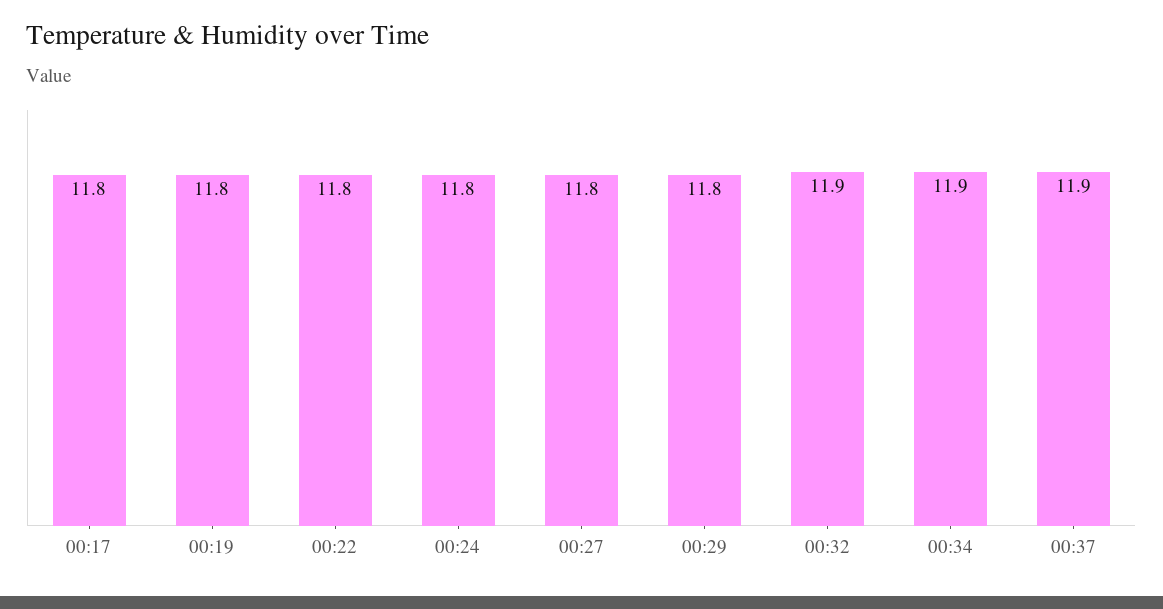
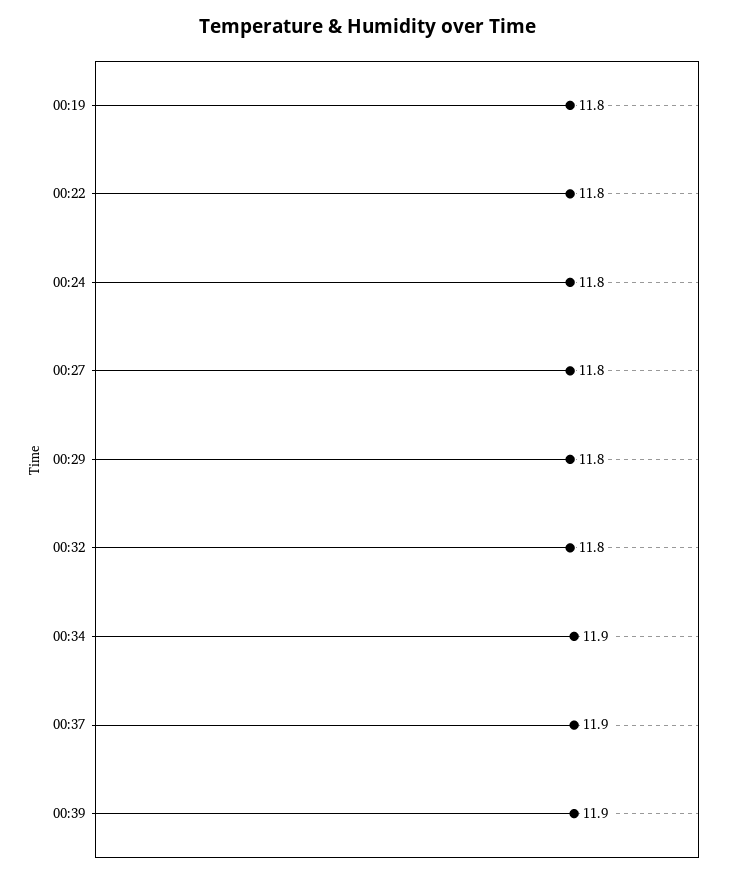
00:17: 11.8 -> none
00:32: 11.9 -> 11.8
00:39: none -> 11.9

